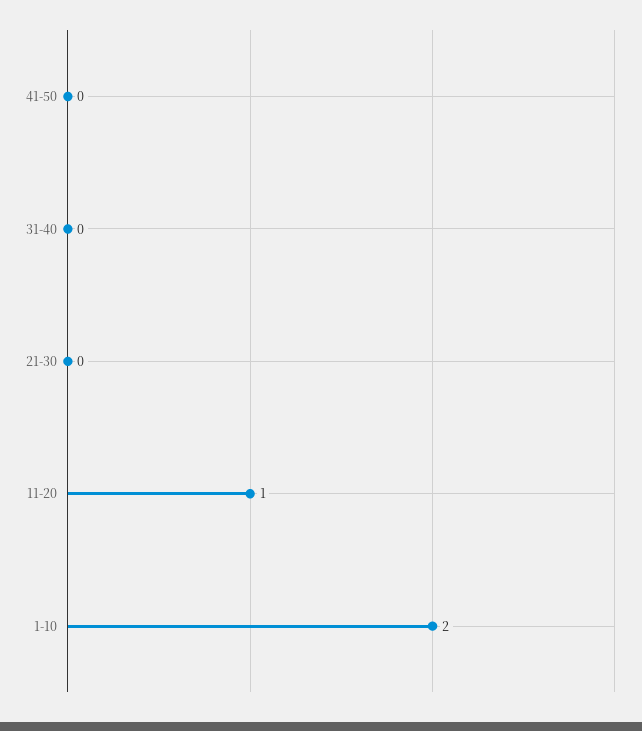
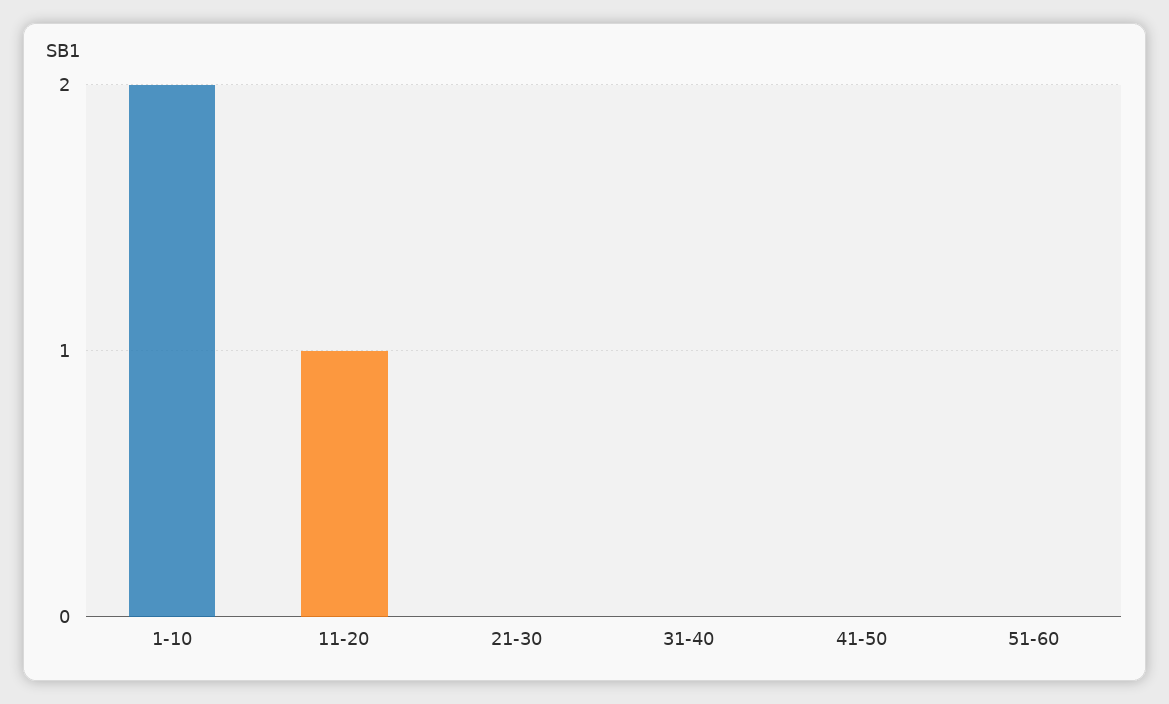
51-60: none -> 0

